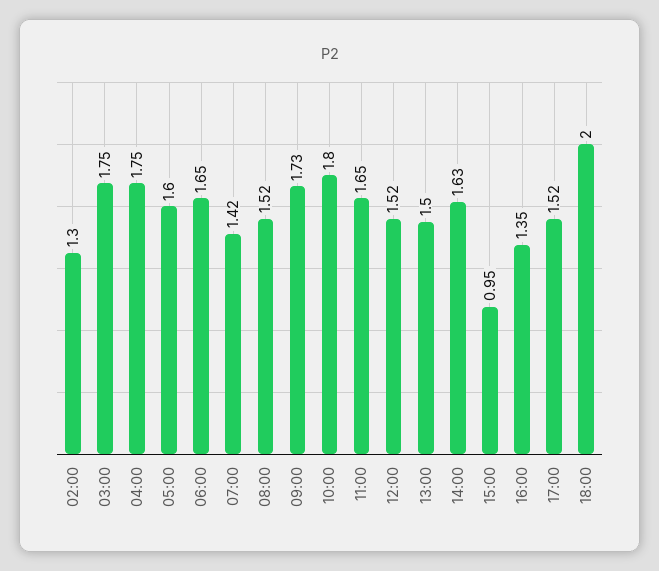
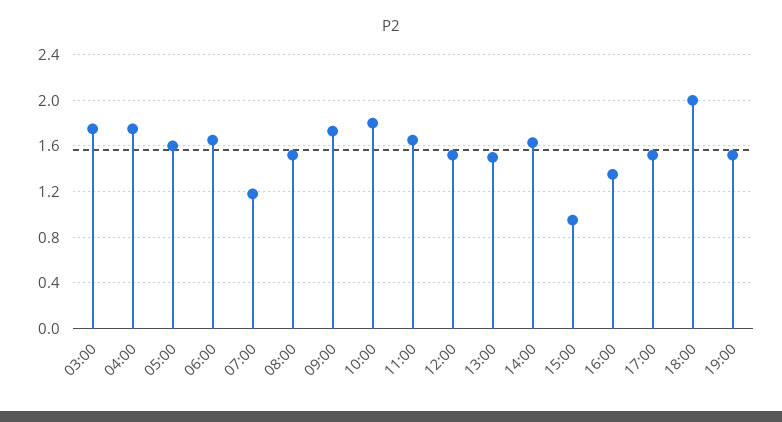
02:00: 1.3 -> none
07:00: 1.42 -> 1.2
19:00: none -> 1.5

